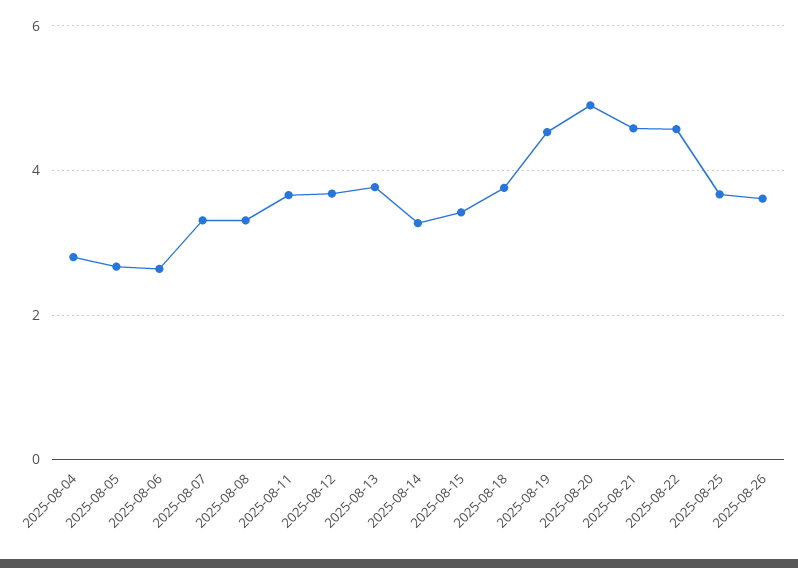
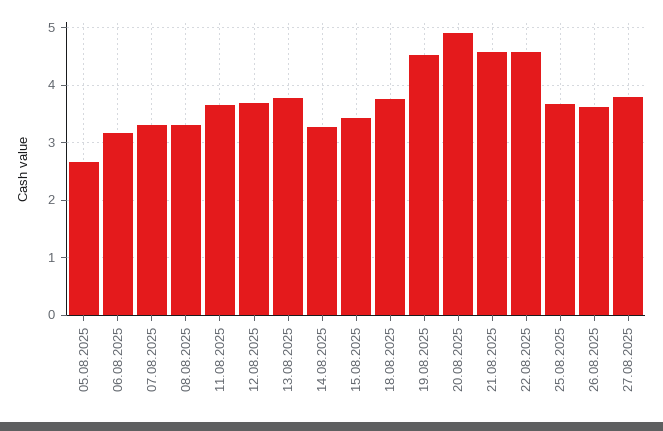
2025-08-04: 2.8 -> none
2025-08-06: 2.6 -> 3.2
27.08.2025: none -> 3.8

